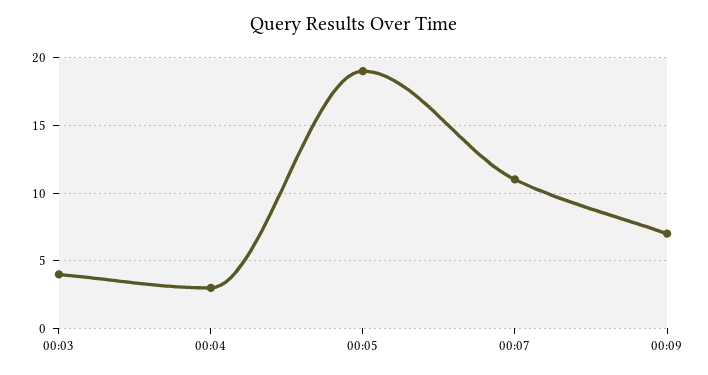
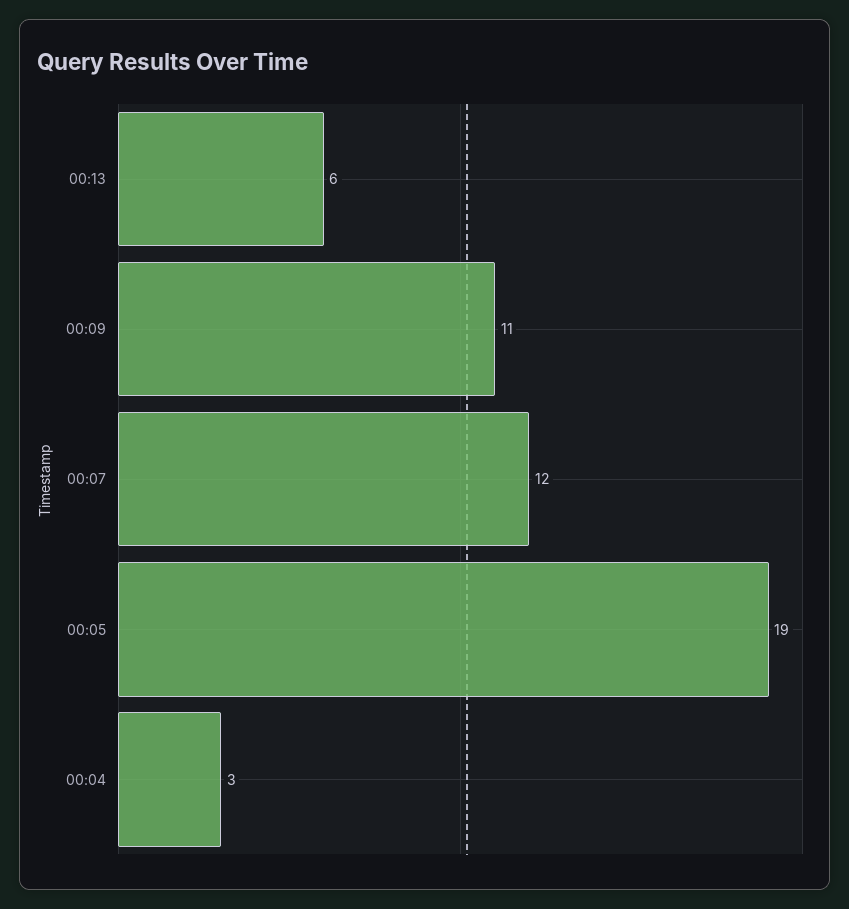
00:03: 4 -> none
00:07: 11 -> 12
00:09: 7 -> 11
00:13: none -> 6

